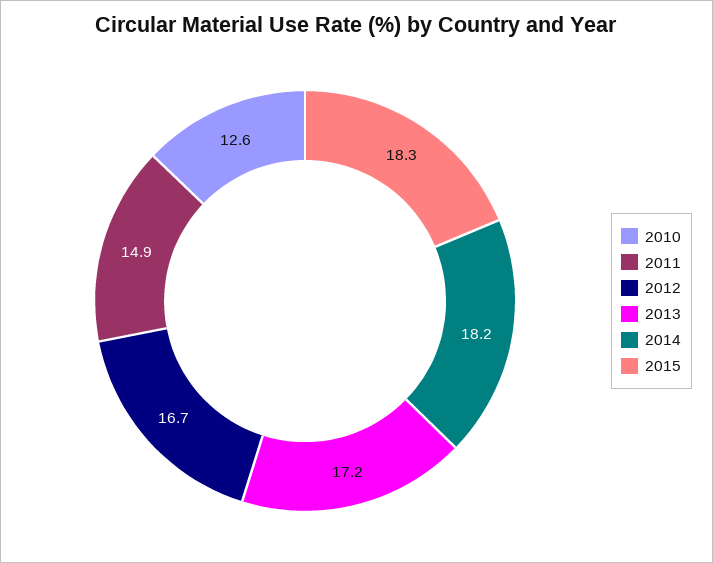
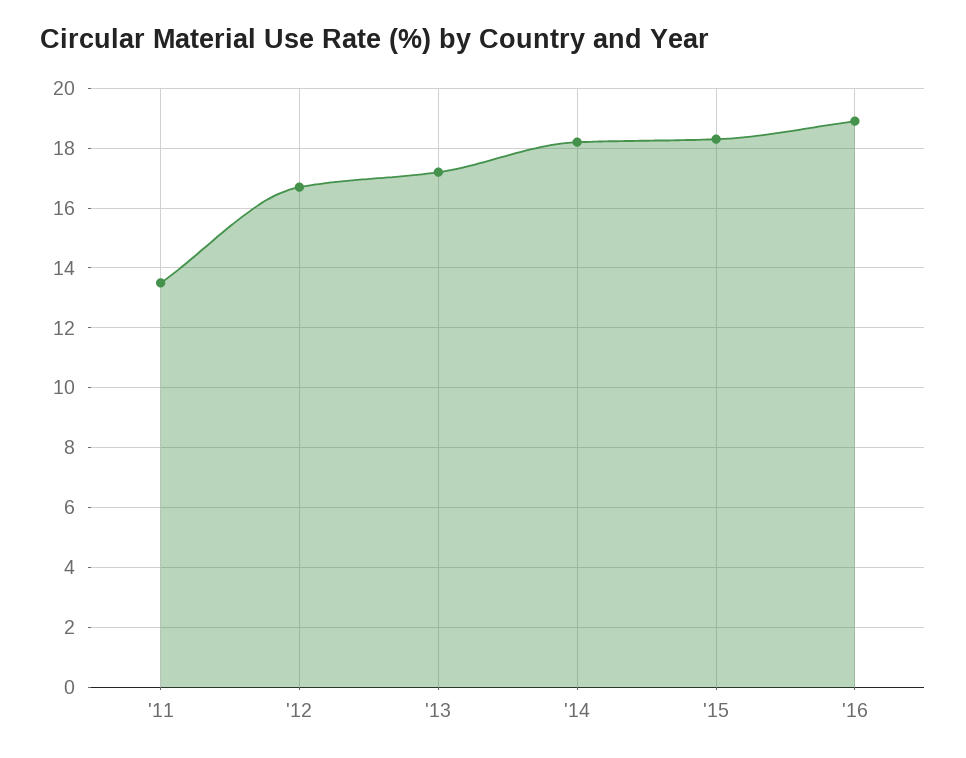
2010: 12.6 -> none
2011: 14.9 -> 13.5
'16: none -> 19

